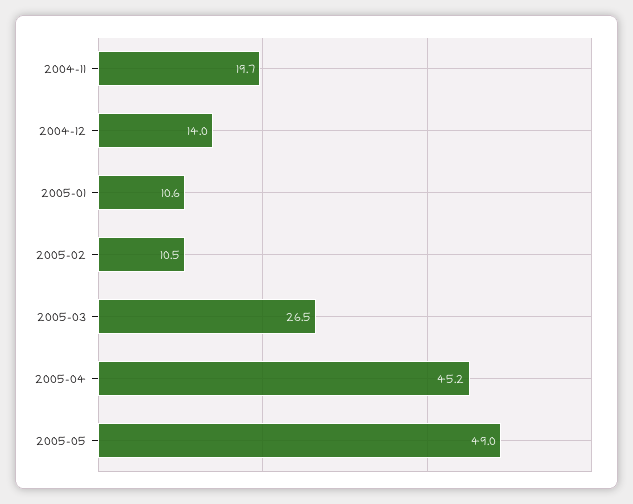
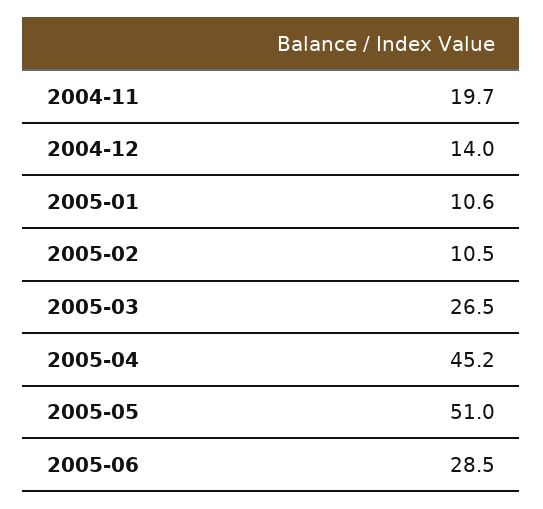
2005-05: 49 -> 51
2005-06: none -> 28.5

